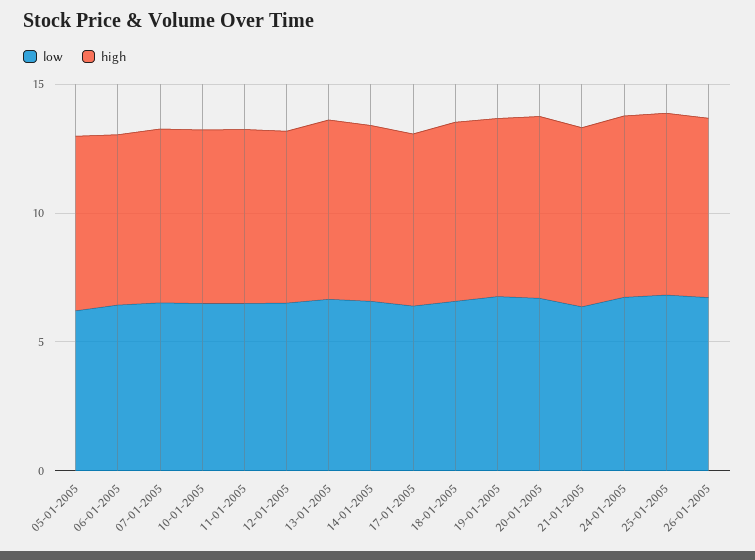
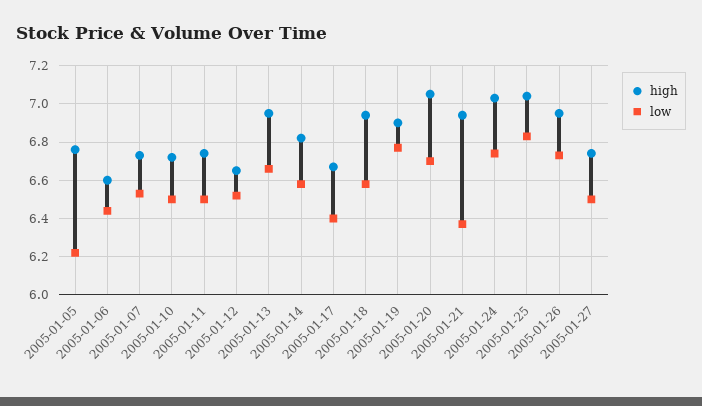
high, 2005-01-27: none -> 6.75
low, 2005-01-27: none -> 6.5

